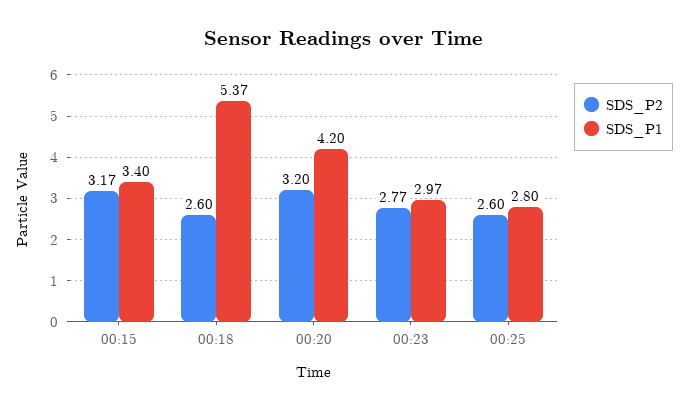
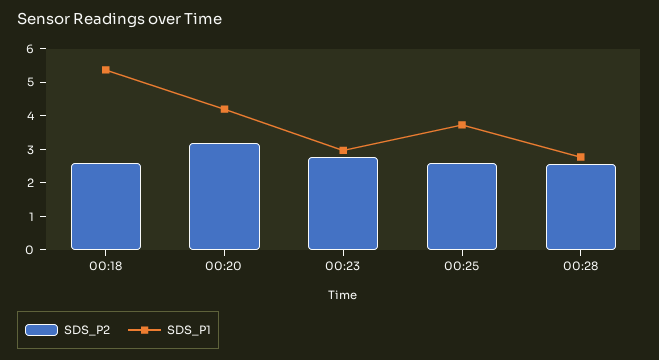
SDS_P2, 00:15: 3.17 -> none
SDS_P1, 00:15: 3.4 -> none
SDS_P1, 00:25: 2.8 -> 3.75
SDS_P2, 00:28: none -> 2.5
SDS_P1, 00:28: none -> 2.75

